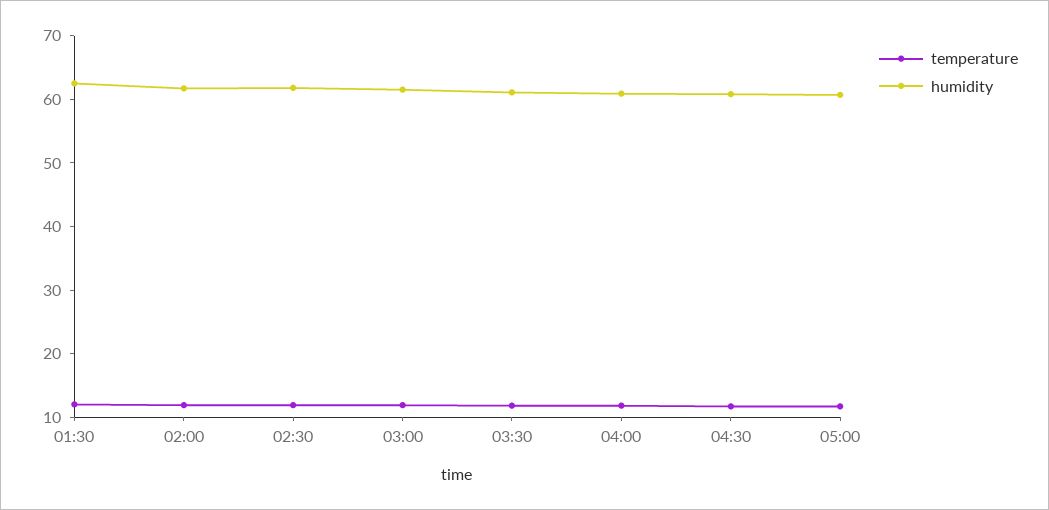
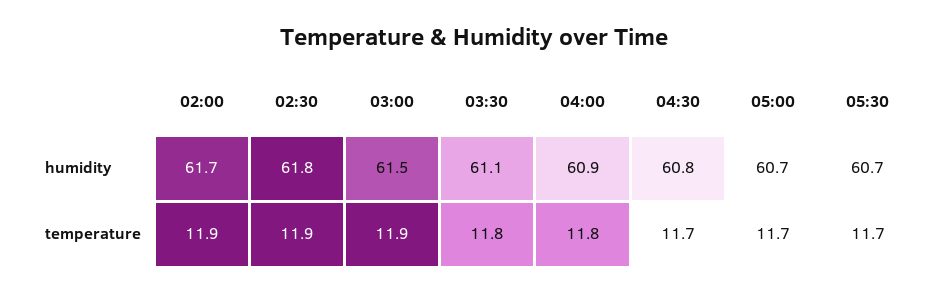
temperature, 01:30: 12 -> none
humidity, 01:30: 62 -> none
humidity, 05:30: none -> 60.7
temperature, 05:30: none -> 11.7

